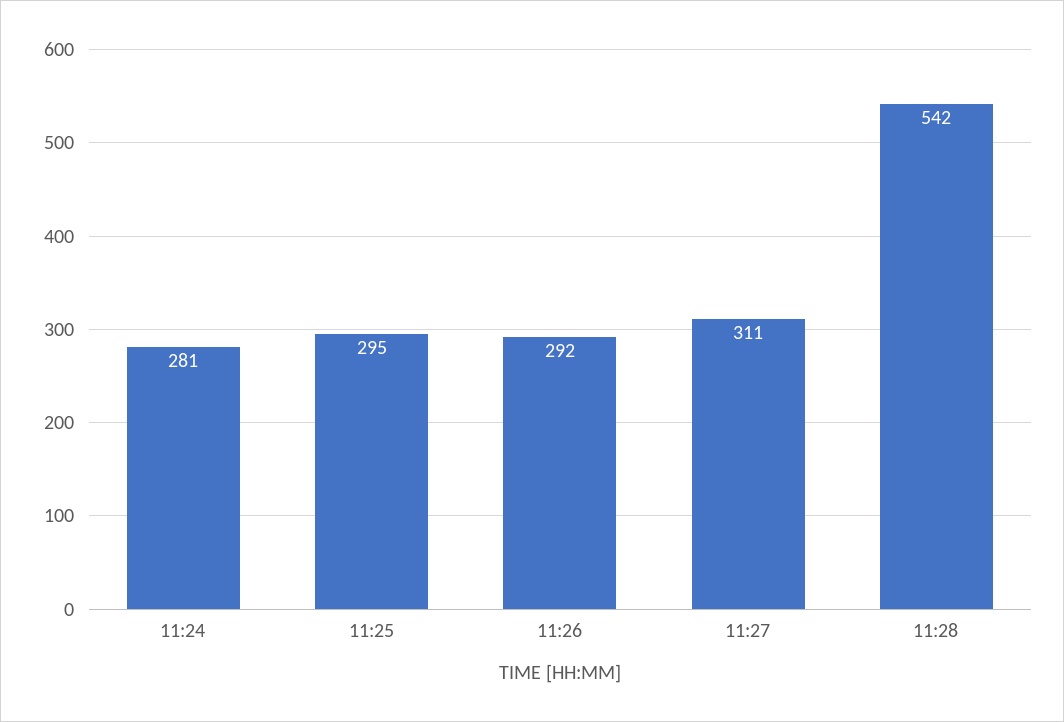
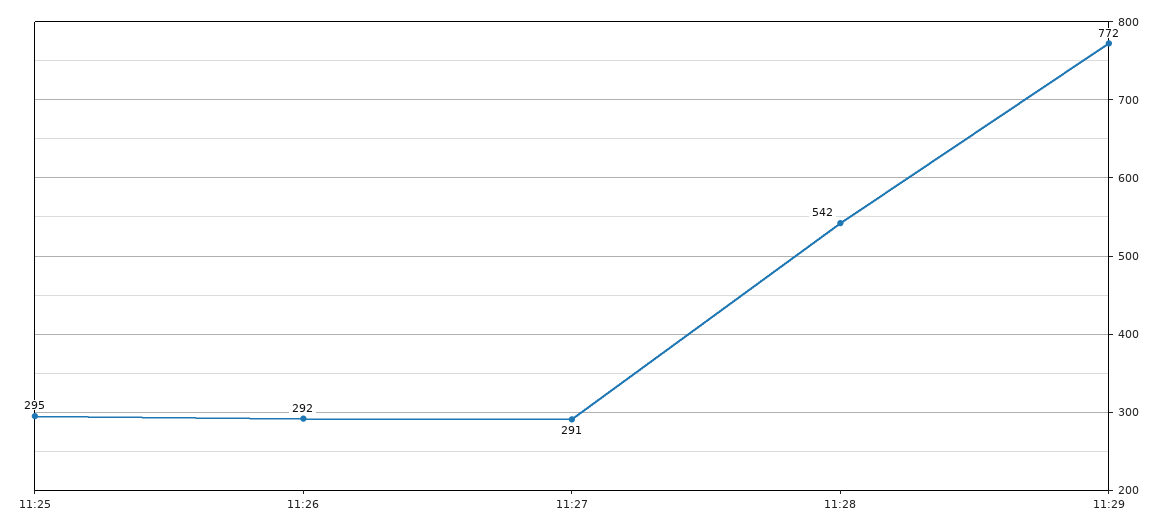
11:24: 281 -> none
11:27: 311 -> 291
11:29: none -> 772

